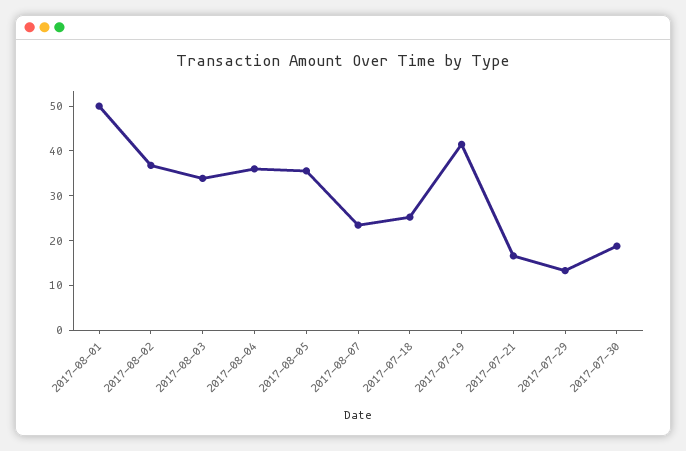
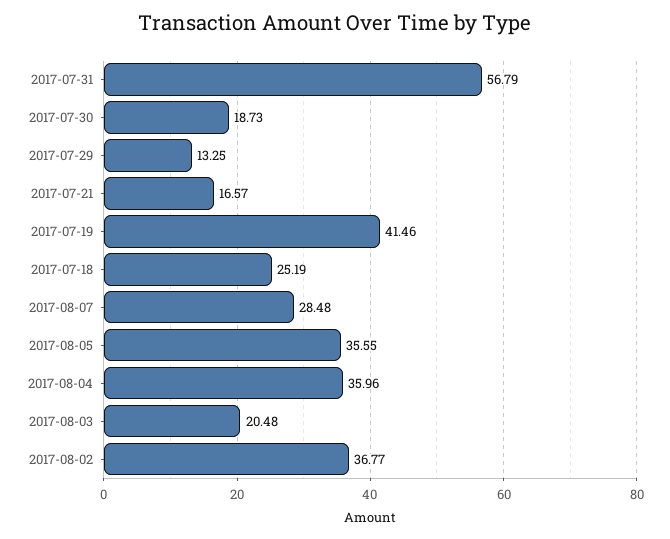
2017-08-01: 50 -> none
2017-08-03: 34 -> 20.48
2017-08-07: 24 -> 28.48
2017-07-31: none -> 56.79

